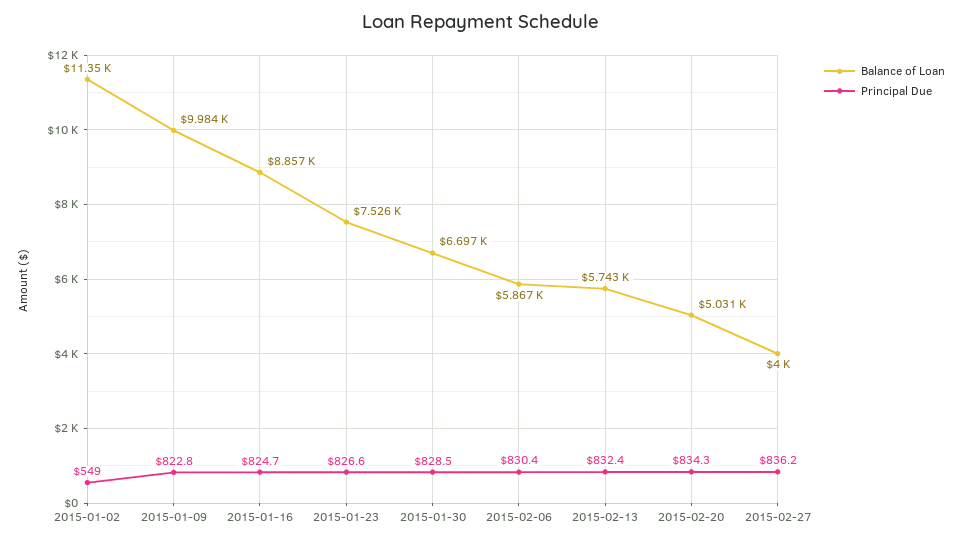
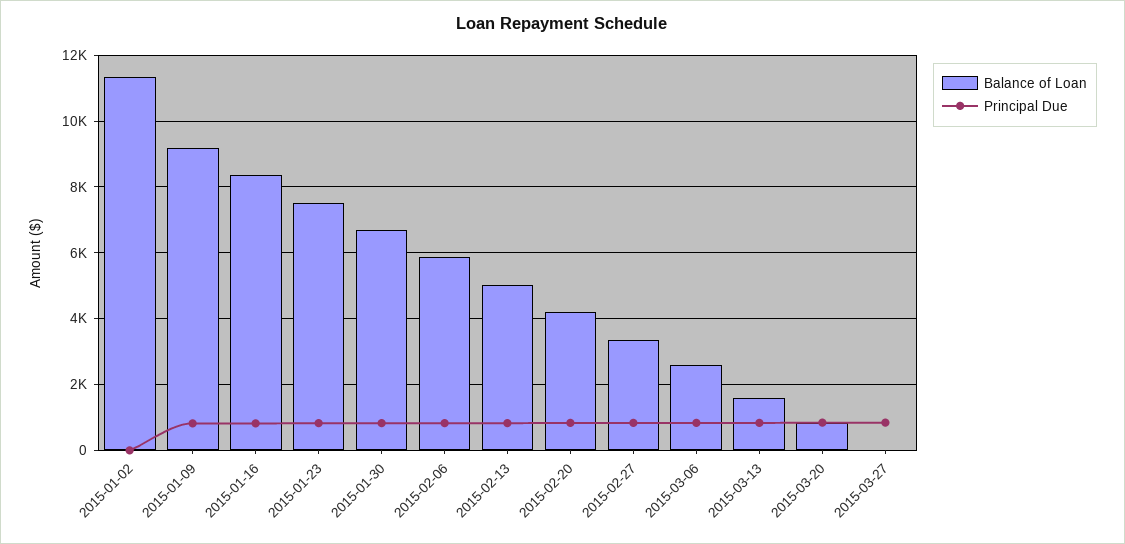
Principal Due, 2015-01-02: 549 -> 0
Balance of Loan, 2015-01-09: 9984 -> 9200
Balance of Loan, 2015-01-16: 8857 -> 8400
Balance of Loan, 2015-02-13: 5743 -> 5000
Balance of Loan, 2015-02-20: 5031 -> 4200
Balance of Loan, 2015-02-27: 4000 -> 3400
Balance of Loan, 2015-03-06: none -> 2600
Principal Due, 2015-03-06: none -> 800
Balance of Loan, 2015-03-13: none -> 1600
Principal Due, 2015-03-13: none -> 800
Balance of Loan, 2015-03-20: none -> 800
Principal Due, 2015-03-20: none -> 800
Balance of Loan, 2015-03-27: none -> 0
Principal Due, 2015-03-27: none -> 800

